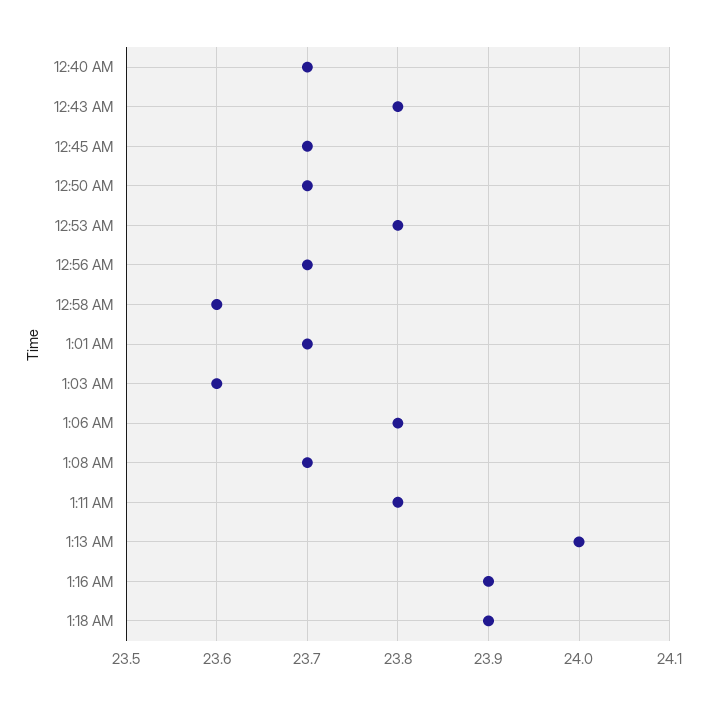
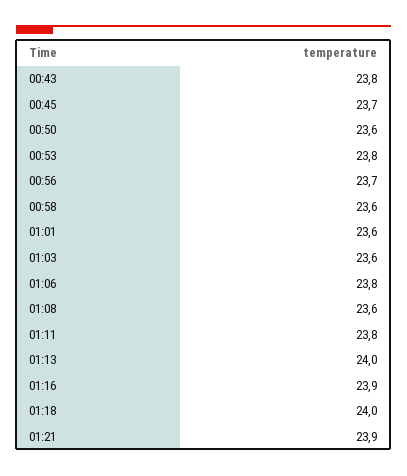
12:40 AM: 23.7 -> none
12:50 AM: 23.7 -> 23.6
1:01 AM: 23.7 -> 23.6
1:08 AM: 23.7 -> 23.6
1:18 AM: 23.9 -> 24
01:21: none -> 23.9

